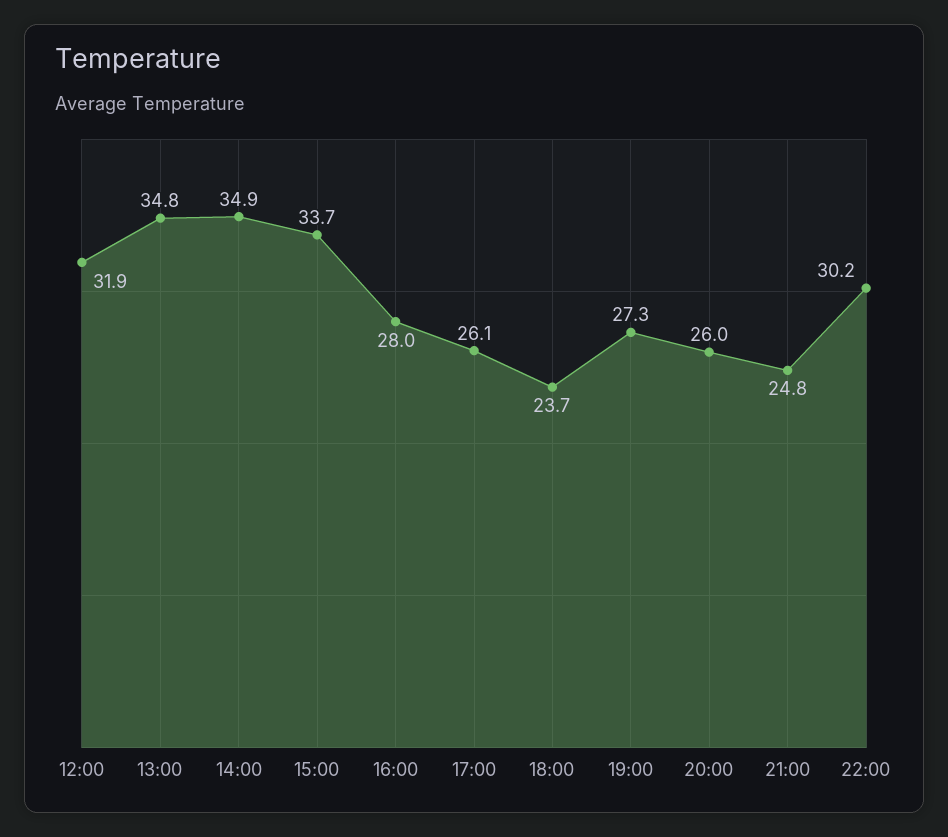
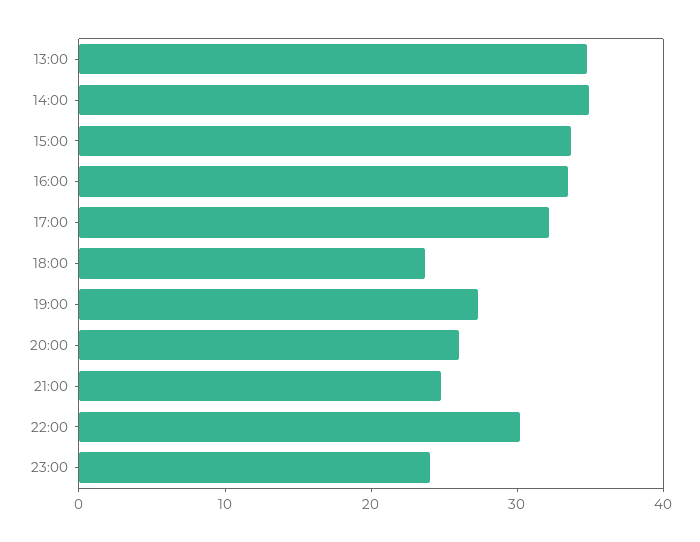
12:00: 31.9 -> none
16:00: 28 -> 34
17:00: 26.1 -> 32
23:00: none -> 24

